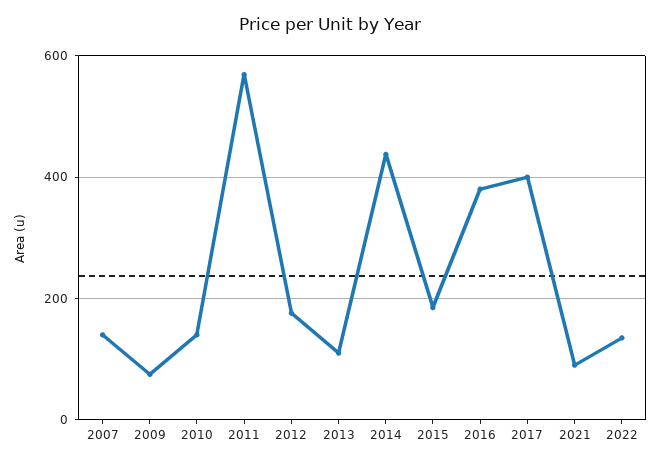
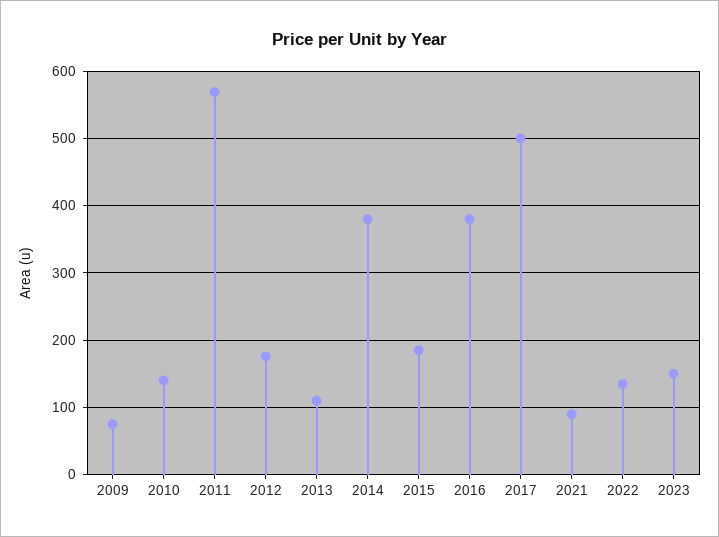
2007: 140 -> none
2014: 440 -> 380
2017: 400 -> 500
2023: none -> 150

